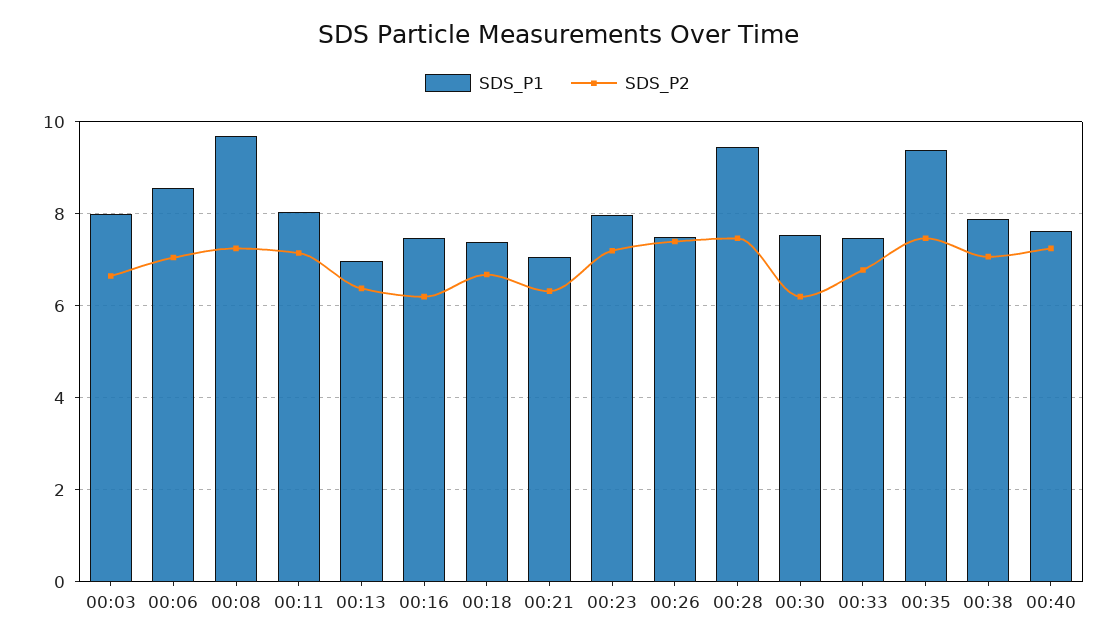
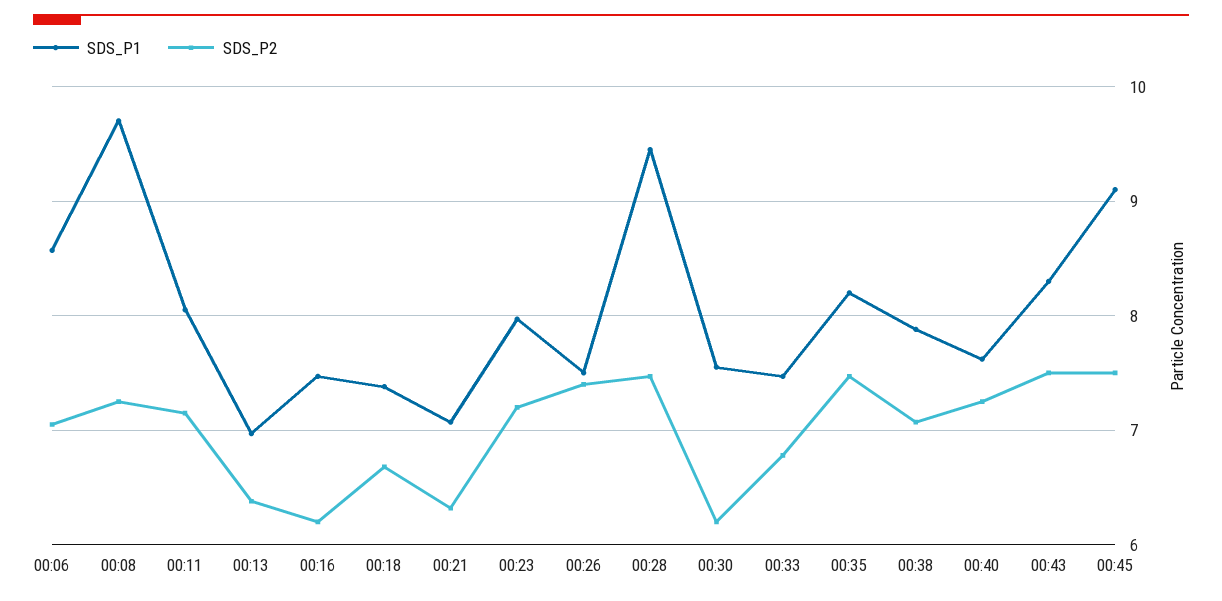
SDS_P1, 00:03: 8 -> none
SDS_P2, 00:03: 6.6 -> none
SDS_P1, 00:35: 9.4 -> 8.2
SDS_P1, 00:43: none -> 8.3
SDS_P2, 00:43: none -> 7.5
SDS_P1, 00:45: none -> 9.1
SDS_P2, 00:45: none -> 7.5

